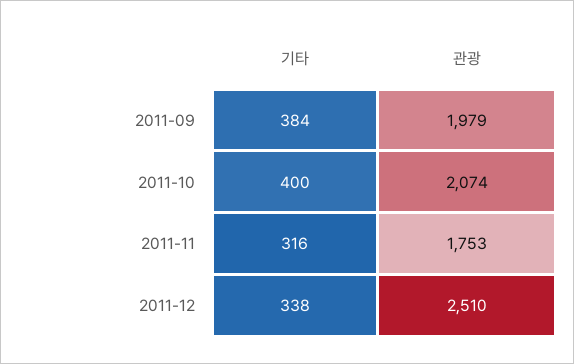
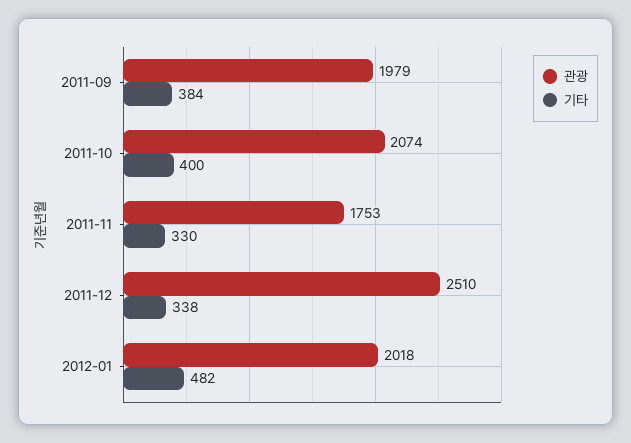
기타, 2011-11: 316 -> 330
관광, 2012-01: none -> 2018
기타, 2012-01: none -> 482

